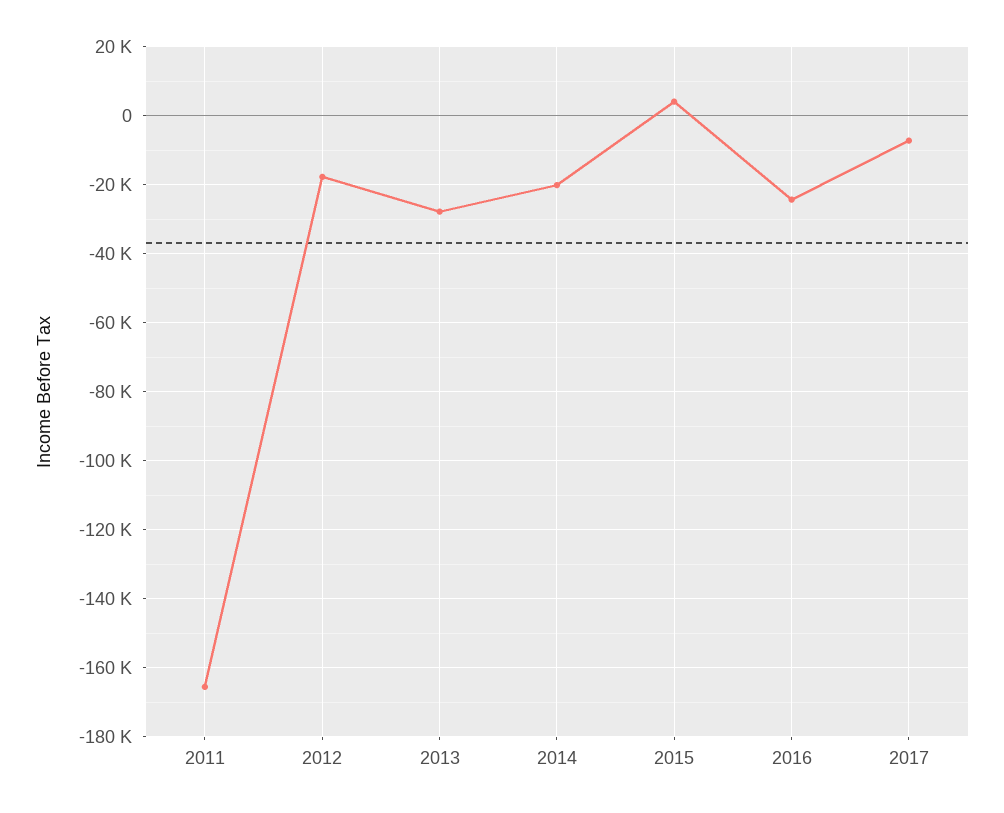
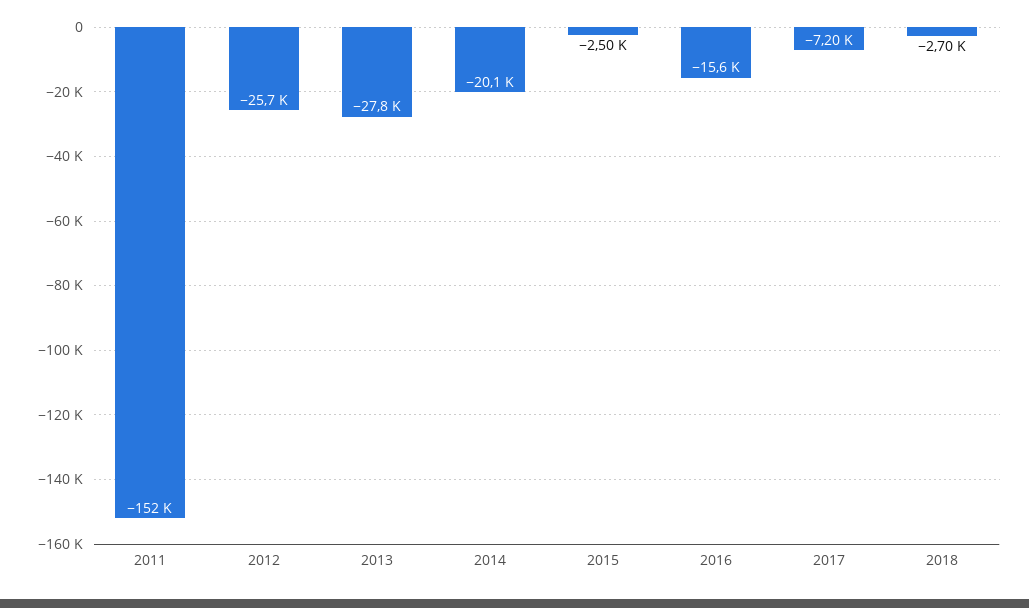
2011: -166000 -> -152000
2012: -18000 -> -25700
2015: 4000 -> -2500
2016: -24000 -> -15600
2018: none -> -2700

